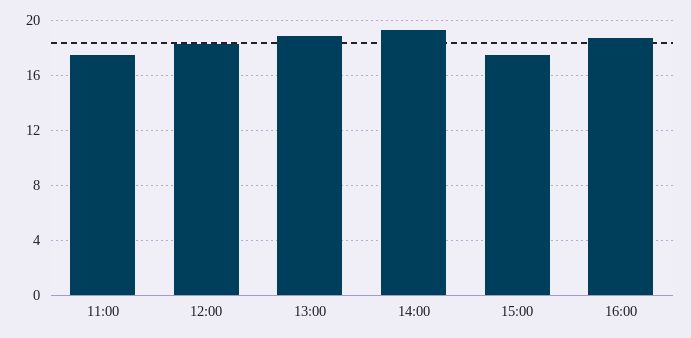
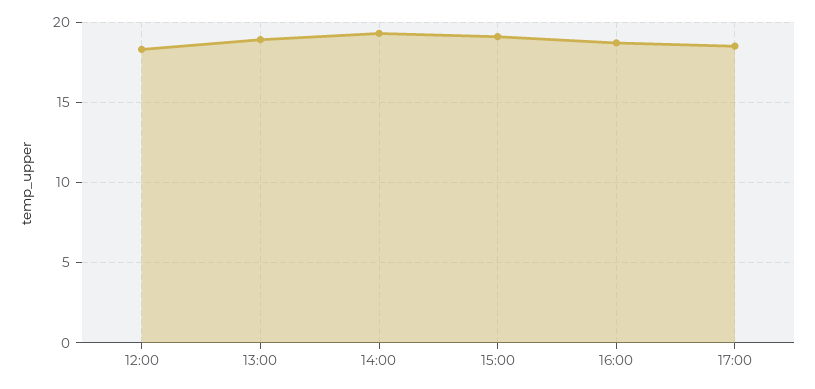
11:00: 17.5 -> none
15:00: 17.5 -> 19
17:00: none -> 18.5

